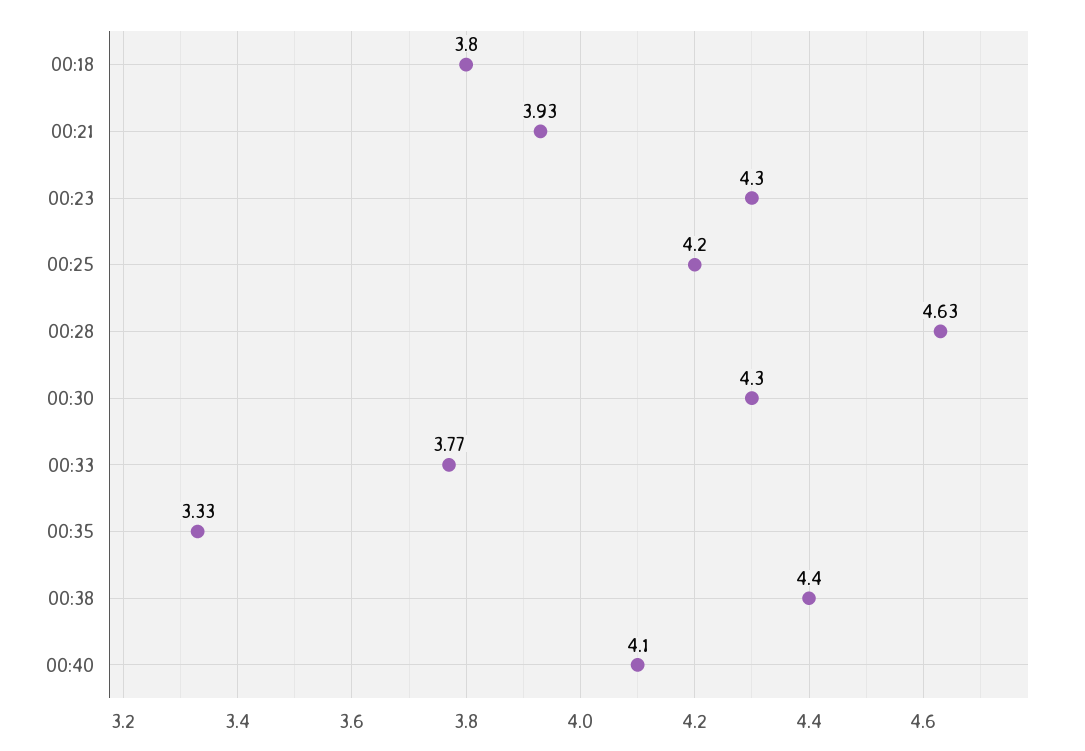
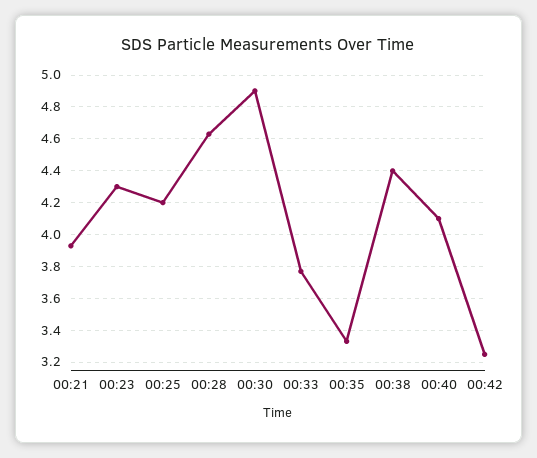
00:18: 3.8 -> none
00:30: 4.3 -> 4.9
00:42: none -> 3.25

